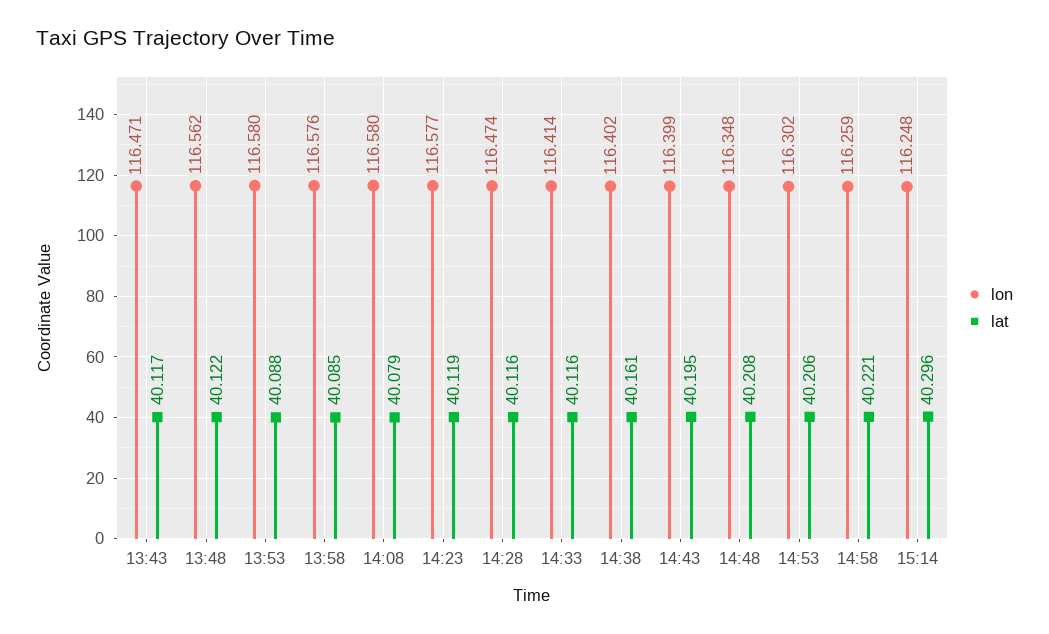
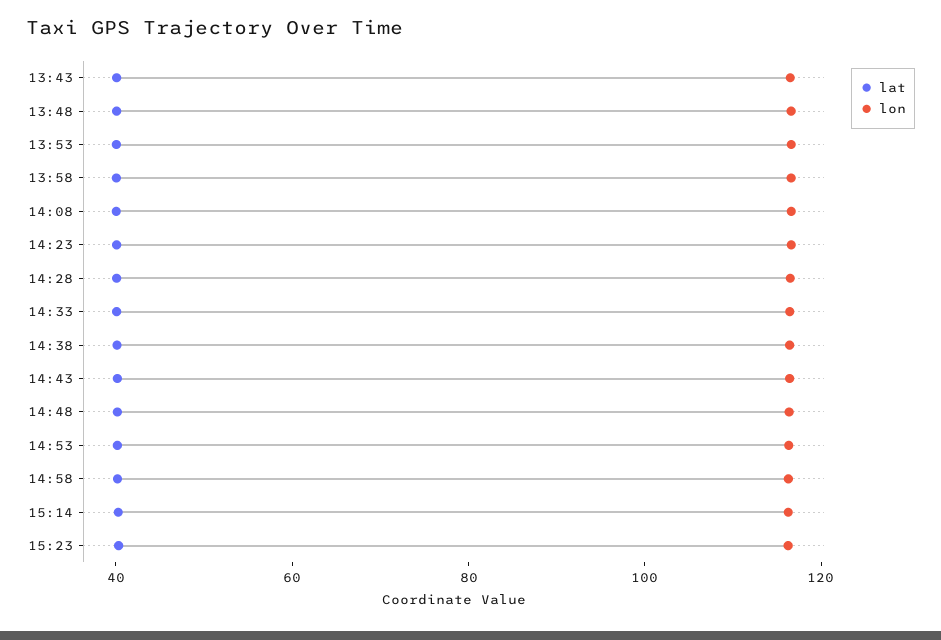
lat, 15:23: none -> 40
lon, 15:23: none -> 115

